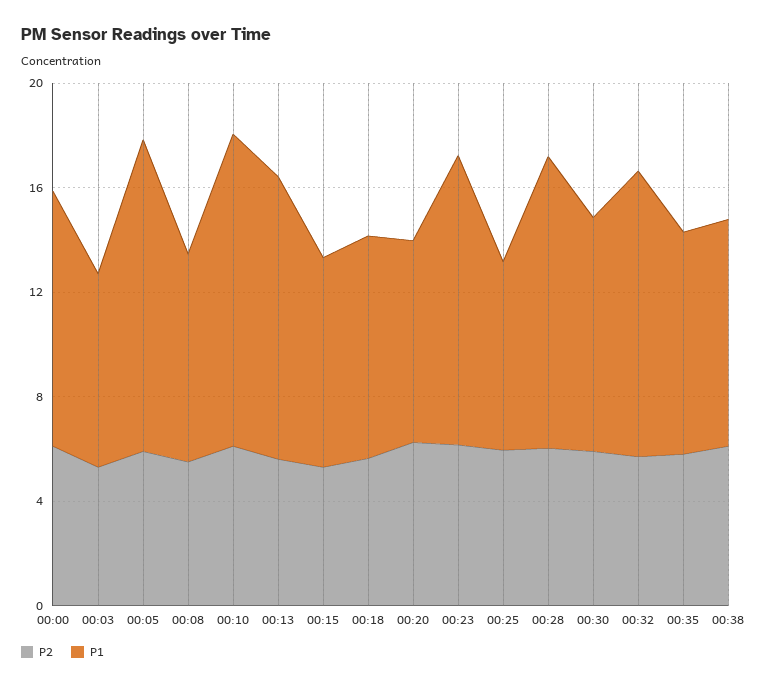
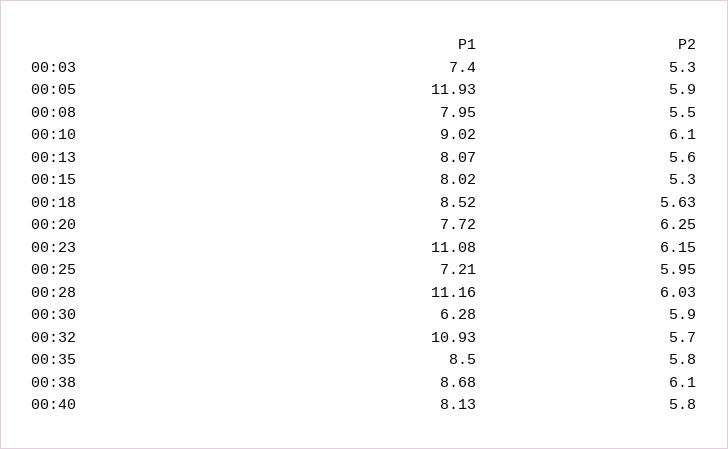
P2, 00:00: 6 -> none
P1, 00:00: 10 -> none
P1, 00:10: 12 -> 9.02
P1, 00:13: 11 -> 8.07
P1, 00:30: 9 -> 6.28
P1, 00:40: none -> 8.13
P2, 00:40: none -> 5.8

